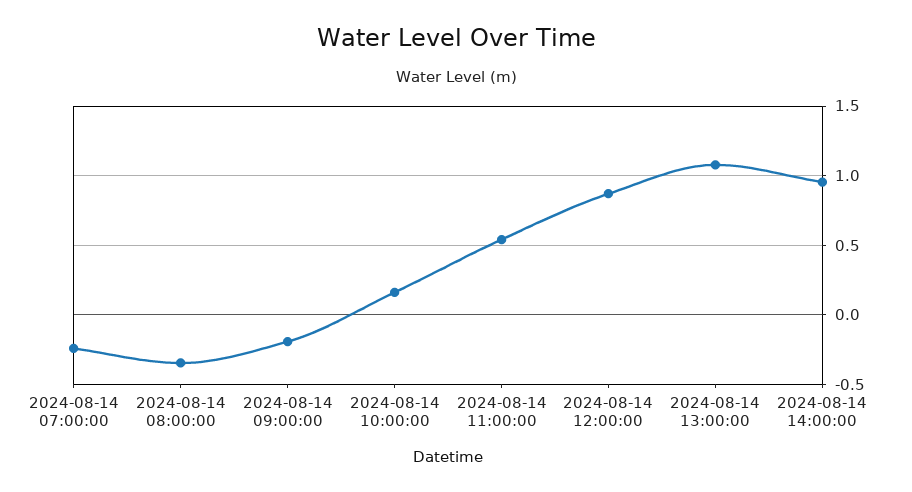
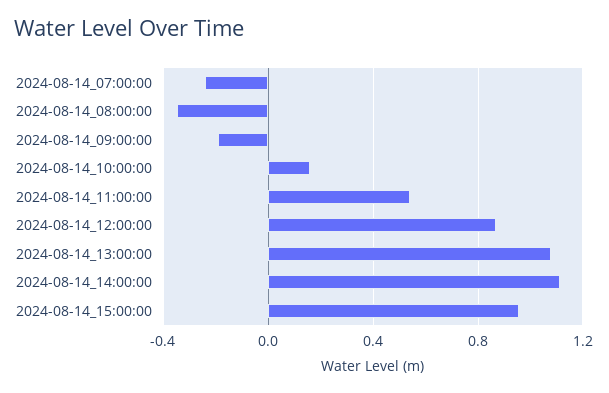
2024-08-14 14:00:00: 0.95 -> 1.1
2024-08-14_15:00:00: none -> 0.95

